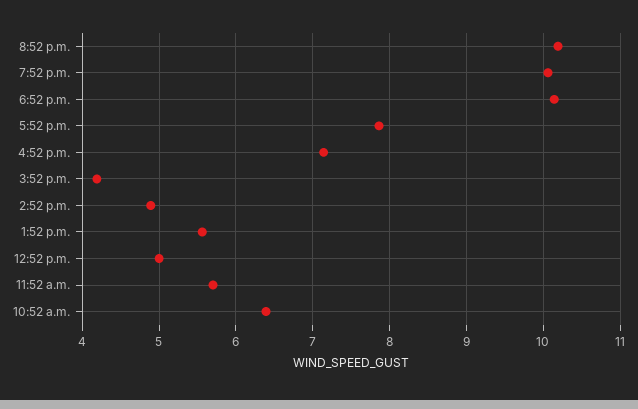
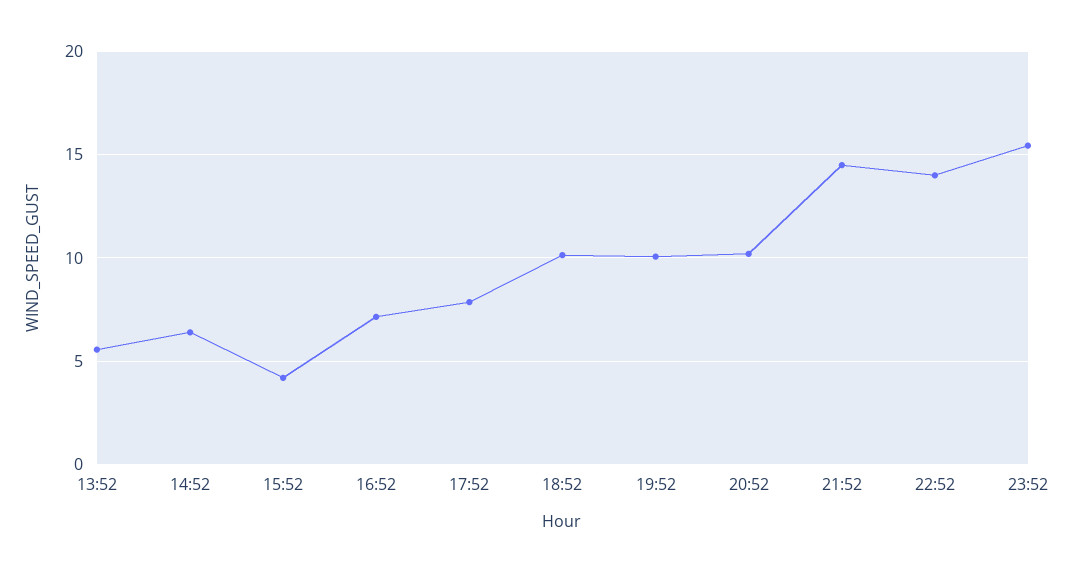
2:52 p.m.: 4.9 -> 6.5
12:52 p.m.: 5 -> none
11:52 a.m.: 5.7 -> none
10:52 a.m.: 6.4 -> none
21:52: none -> 14.5
22:52: none -> 14
23:52: none -> 15.5

